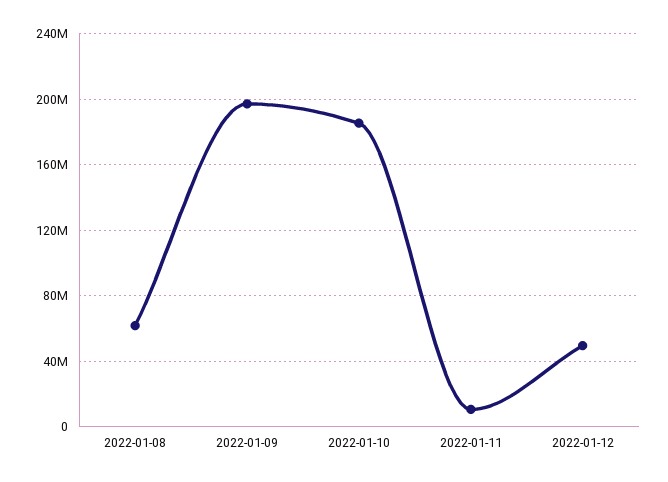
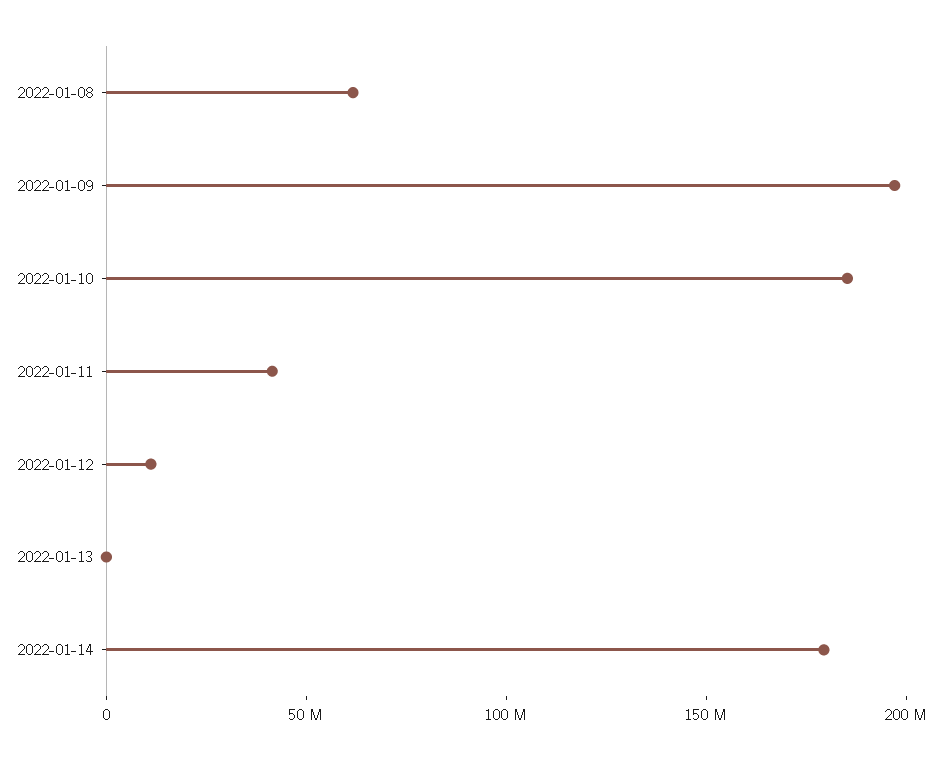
2022-01-11: 10000000 -> 40000000
2022-01-12: 50000000 -> 10000000
2022-01-13: none -> 0
2022-01-14: none -> 180000000

